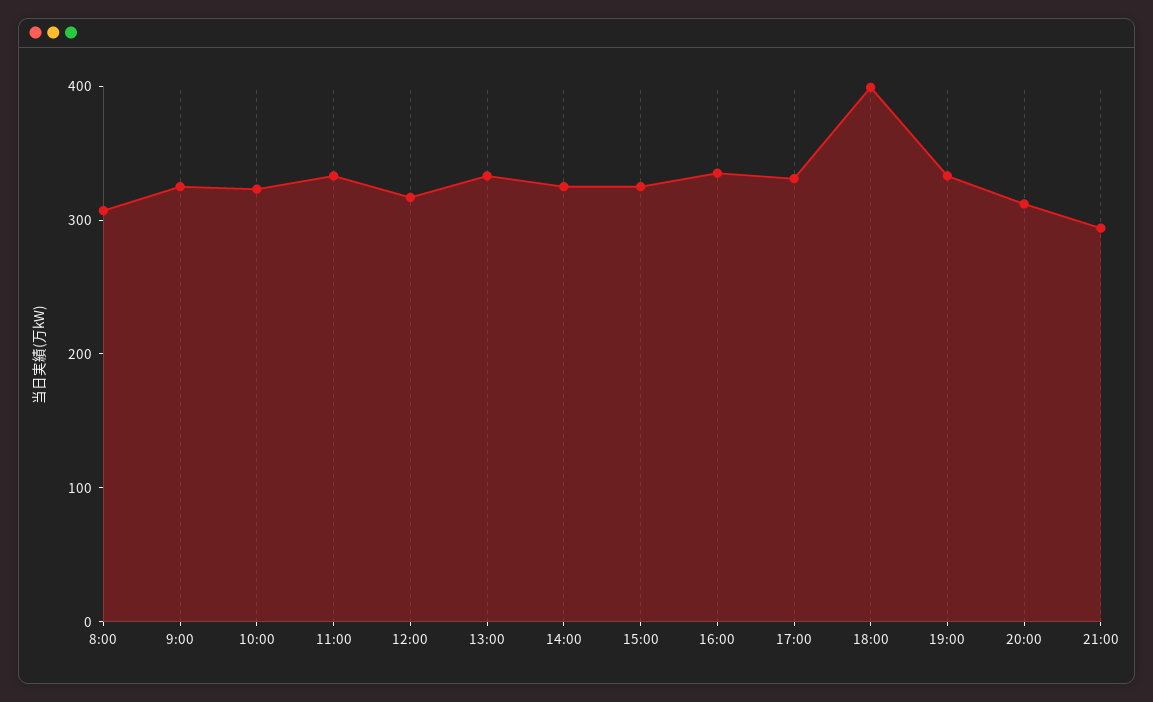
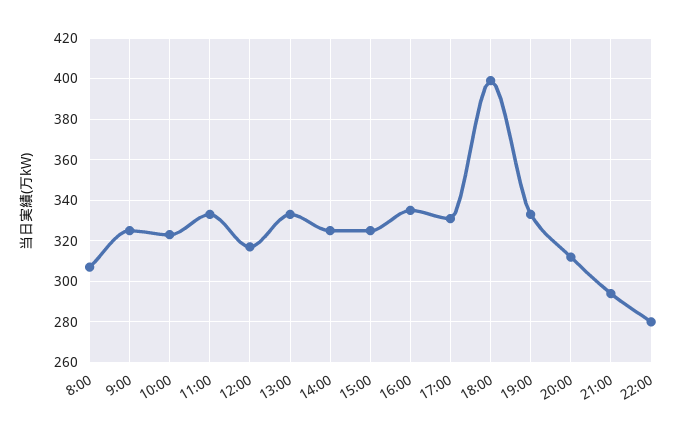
22:00: none -> 280

